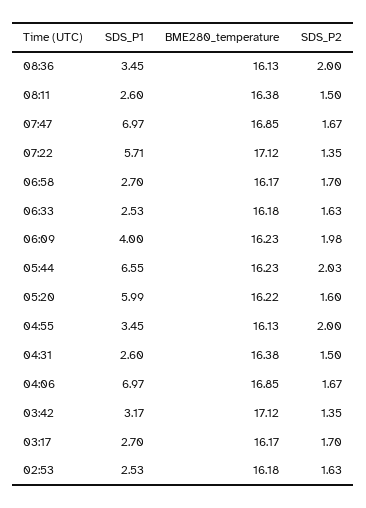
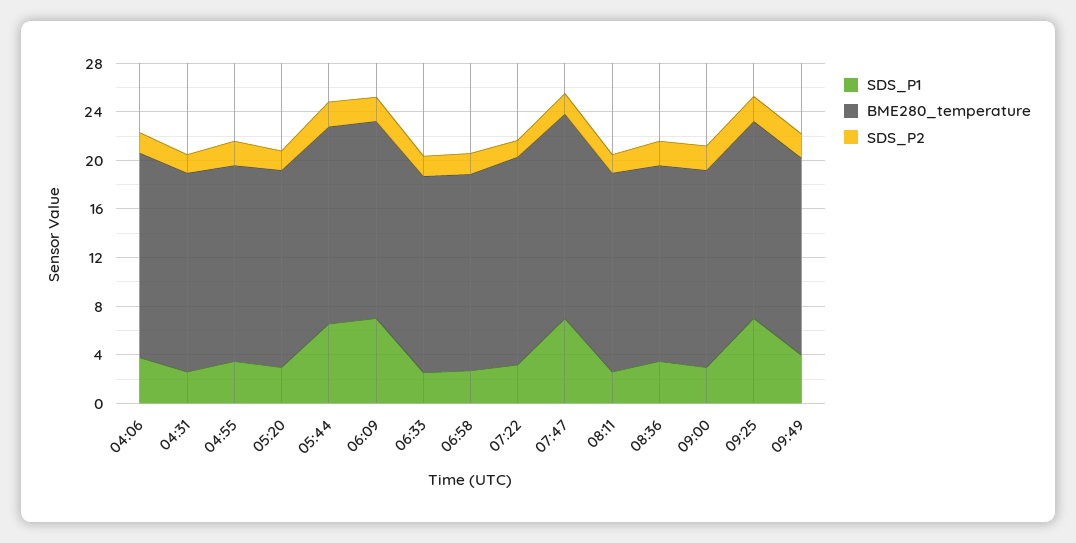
SDS_P1, 07:22: 5.71 -> 3
SDS_P1, 06:09: 4 -> 7
SDS_P1, 05:20: 5.99 -> 3
SDS_P1, 04:06: 6.97 -> 4
SDS_P1, 03:42: 3.17 -> none
BME280_temperature, 03:42: 17.12 -> none
SDS_P2, 03:42: 1.35 -> none
SDS_P1, 03:17: 2.7 -> none
BME280_temperature, 03:17: 16.17 -> none
SDS_P2, 03:17: 1.7 -> none
SDS_P1, 02:53: 2.53 -> none
BME280_temperature, 02:53: 16.18 -> none
SDS_P2, 02:53: 1.63 -> none
SDS_P1, 09:00: none -> 3
BME280_temperature, 09:00: none -> 16
SDS_P2, 09:00: none -> 2
SDS_P1, 09:25: none -> 7
BME280_temperature, 09:25: none -> 16
SDS_P2, 09:25: none -> 2
SDS_P1, 09:49: none -> 4
BME280_temperature, 09:49: none -> 16
SDS_P2, 09:49: none -> 2

